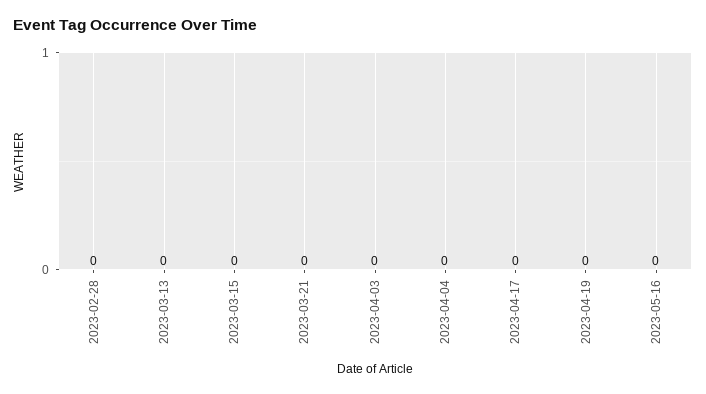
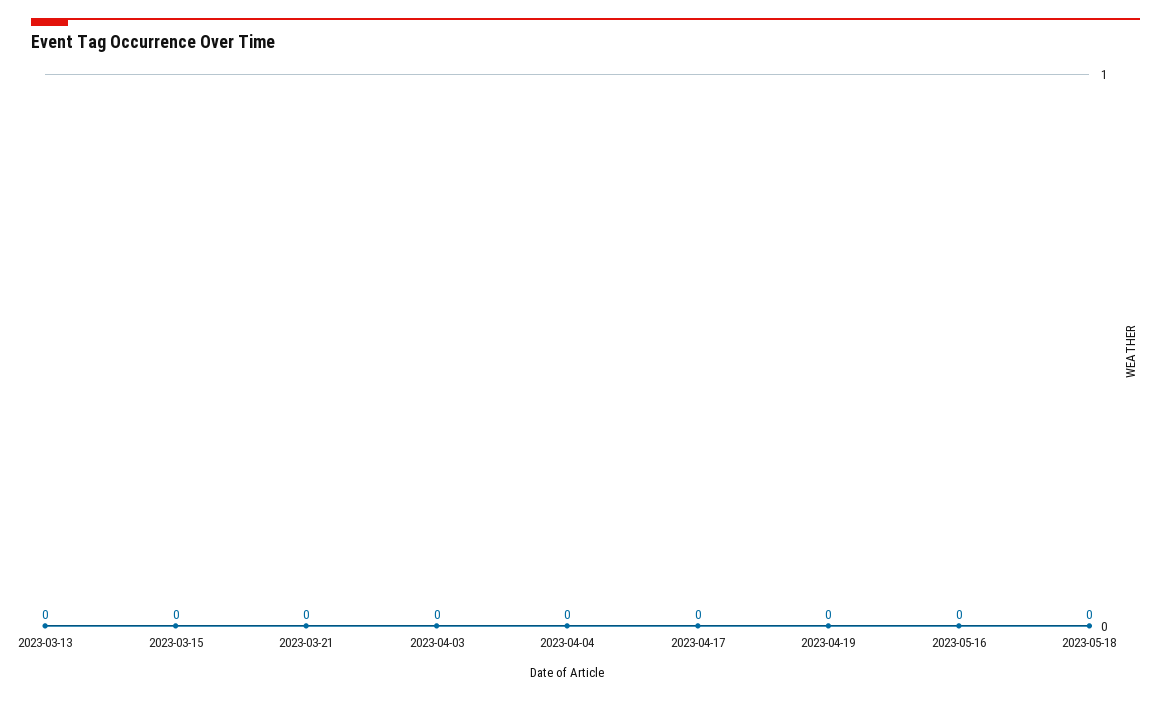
2023-02-28: 0 -> none
2023-05-18: none -> 0

